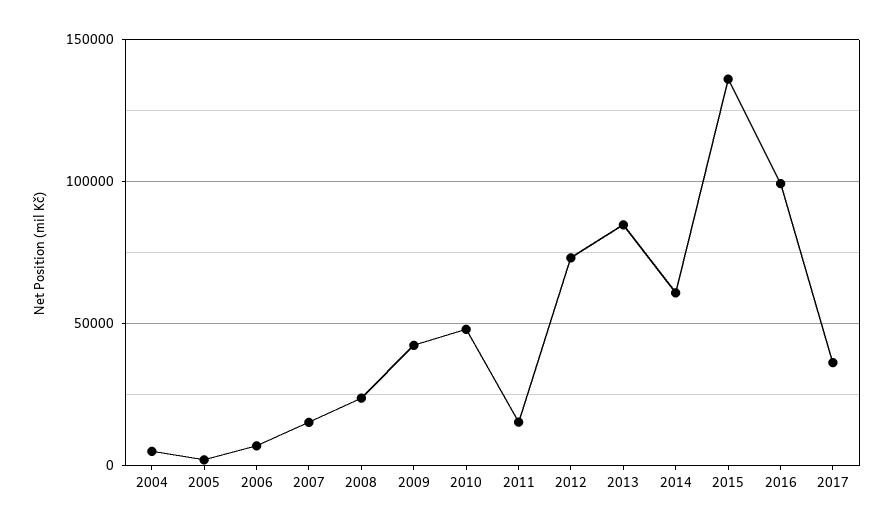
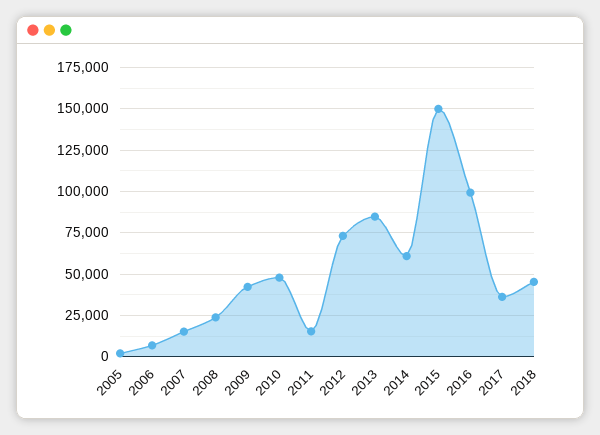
2004: 5000 -> none
2015: 135000 -> 150000
2018: none -> 45000

